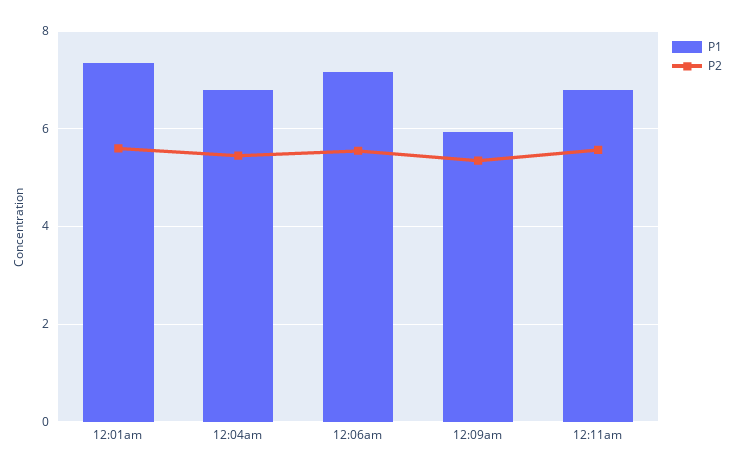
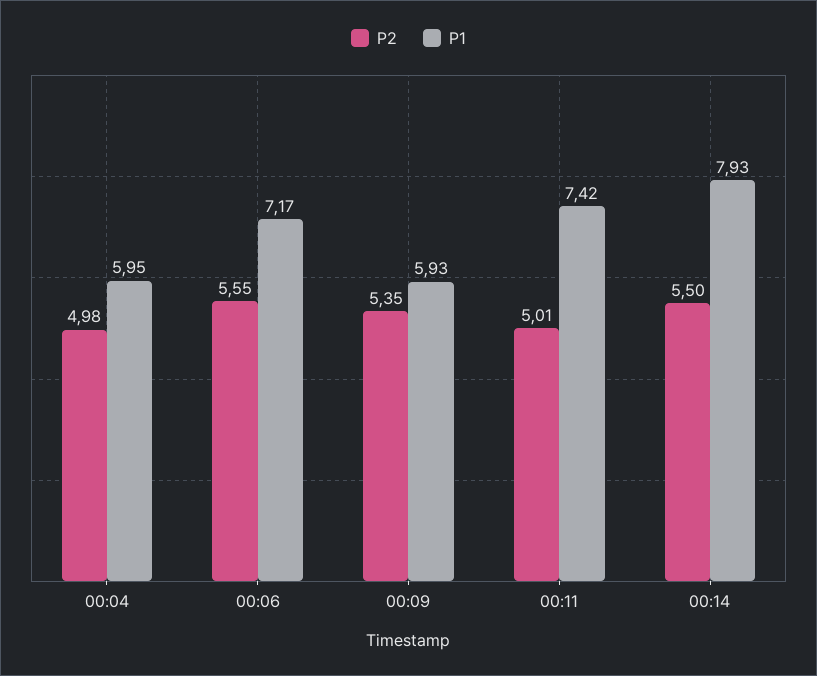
P1, 12:01am: 7.4 -> none
P2, 12:01am: 5.6 -> none
P1, 12:04am: 6.8 -> 5.95
P2, 12:04am: 5.4 -> 4.98
P1, 12:11am: 6.8 -> 7.42
P2, 12:11am: 5.6 -> 5.01
P2, 00:14: none -> 5.5
P1, 00:14: none -> 7.93

